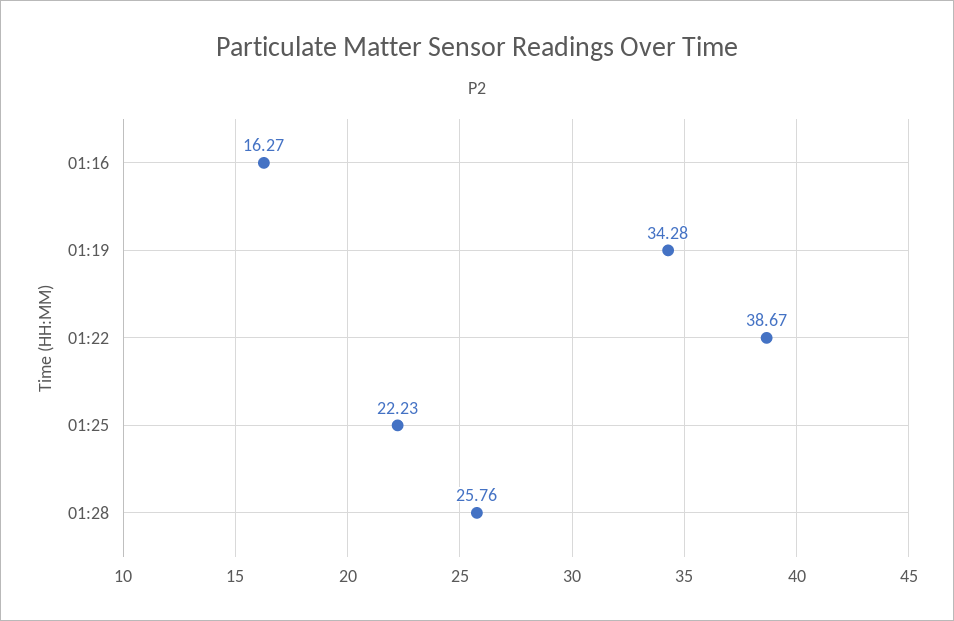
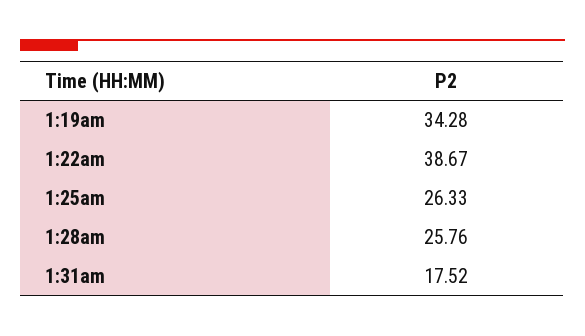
01:16: 16.27 -> none
01:25: 22.23 -> 26.33
1:31am: none -> 17.52

